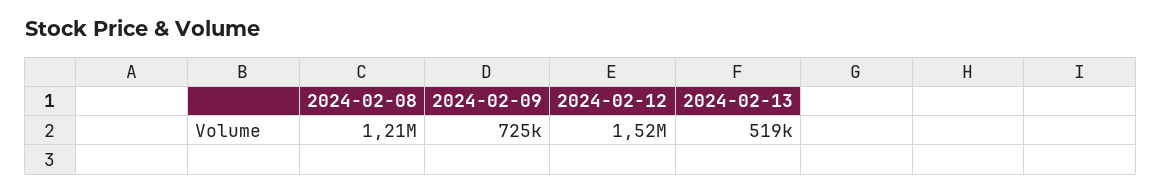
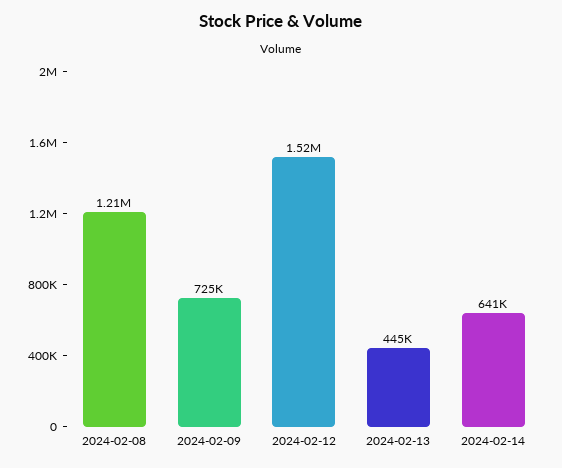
2024-02-13: 519000 -> 445000
2024-02-14: none -> 641000

